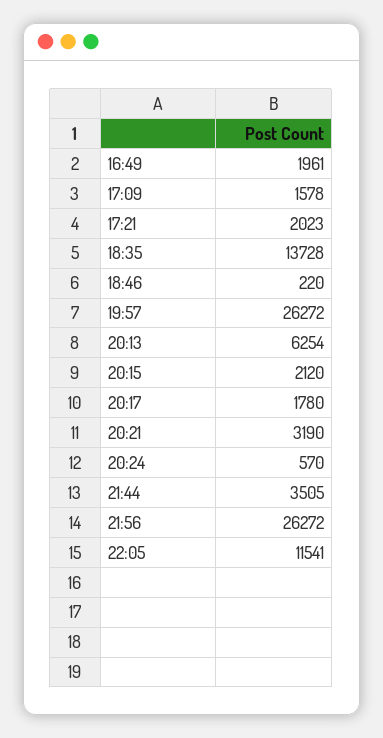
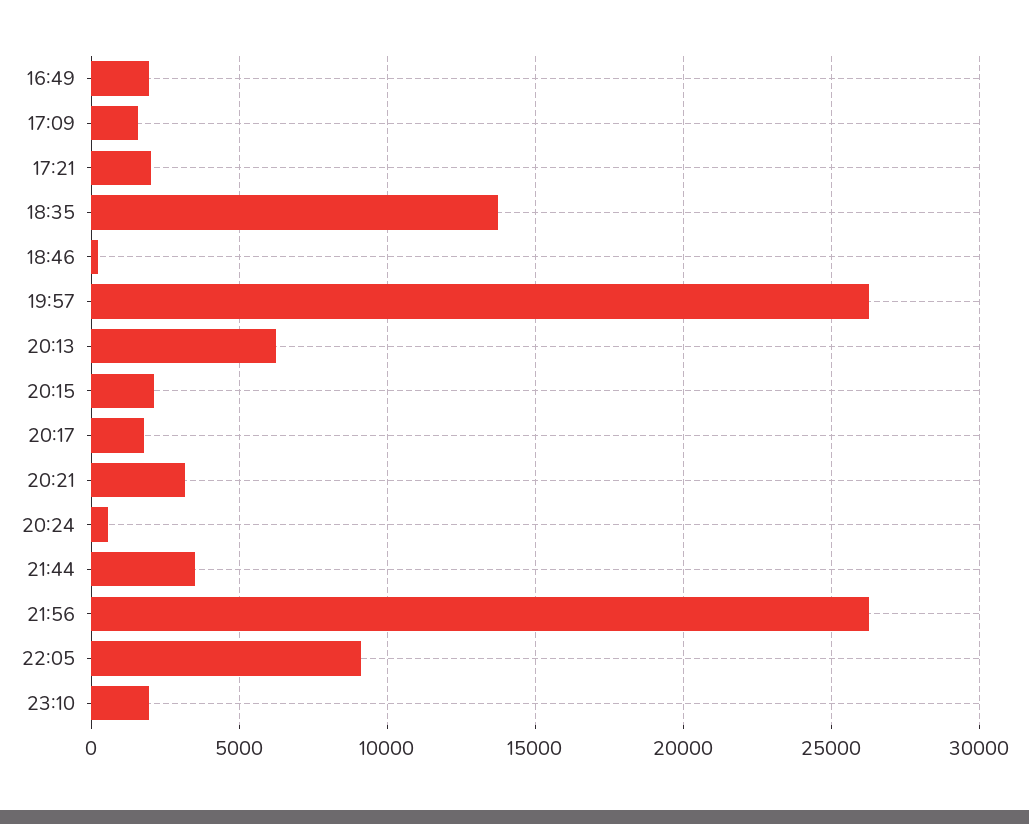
22:05: 11541 -> 9000
23:10: none -> 2000

